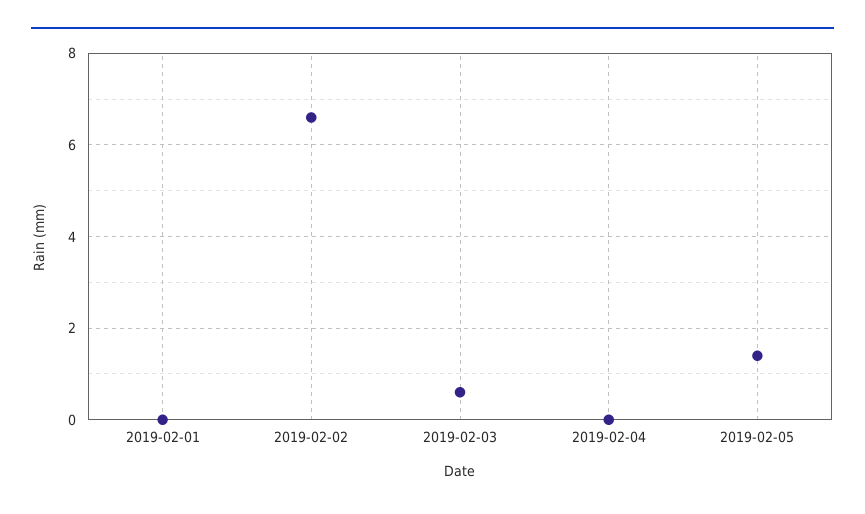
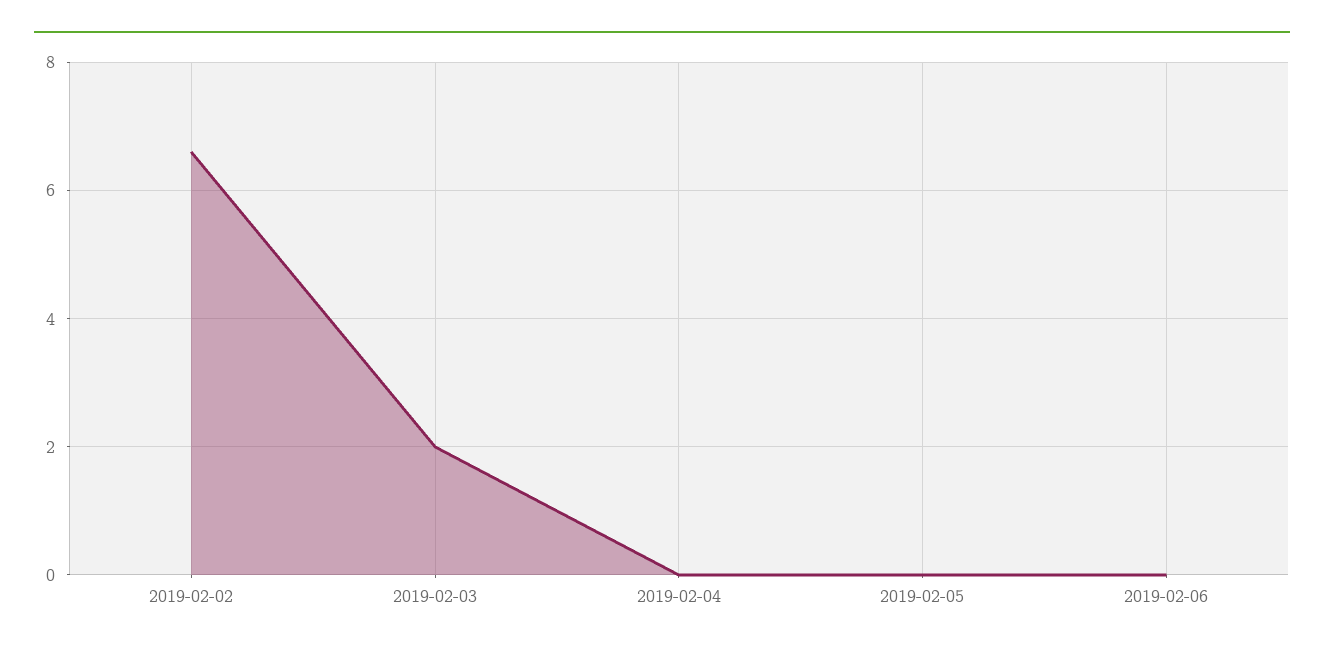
2019-02-01: 0 -> none
2019-02-03: 0.5 -> 2
2019-02-05: 1.5 -> 0
2019-02-06: none -> 0

